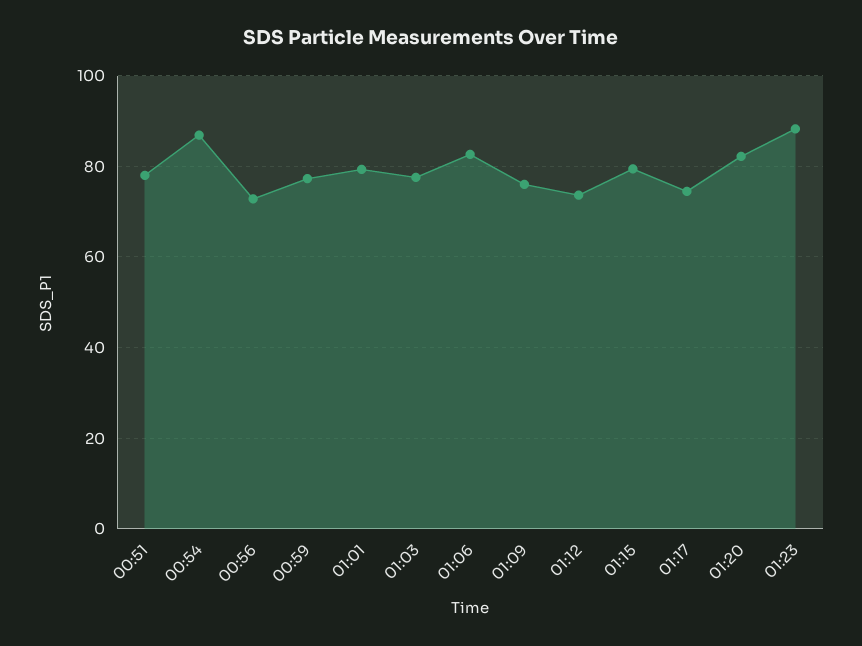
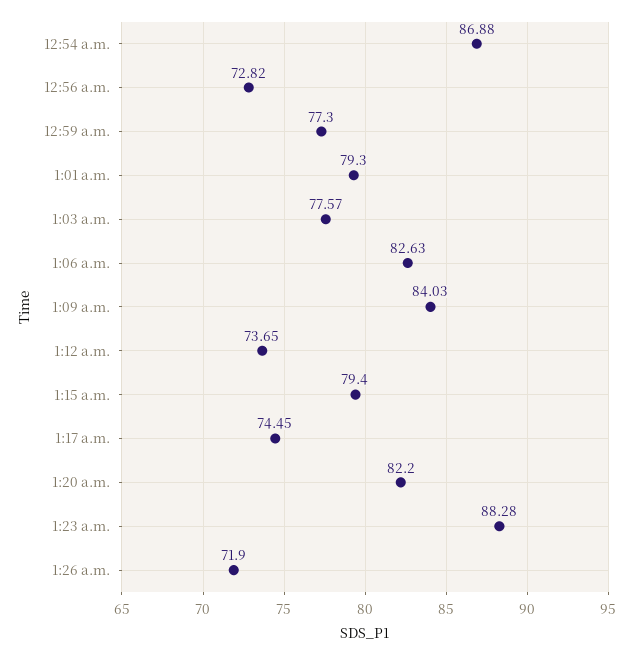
00:51: 78 -> none
01:09: 76 -> 84.03
1:26 a.m.: none -> 71.9

